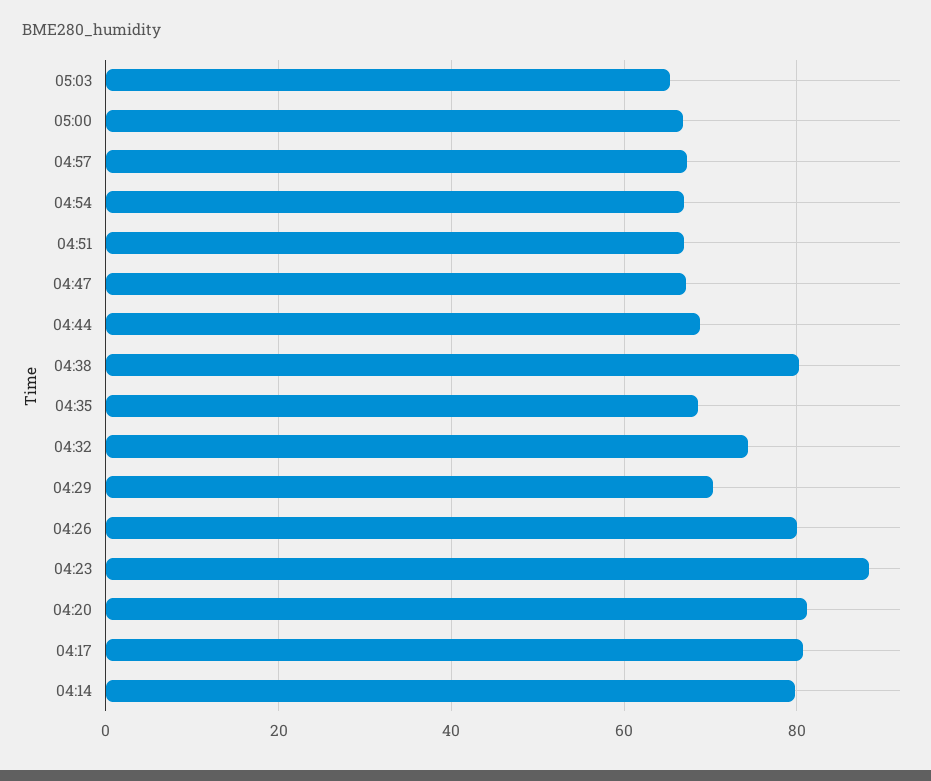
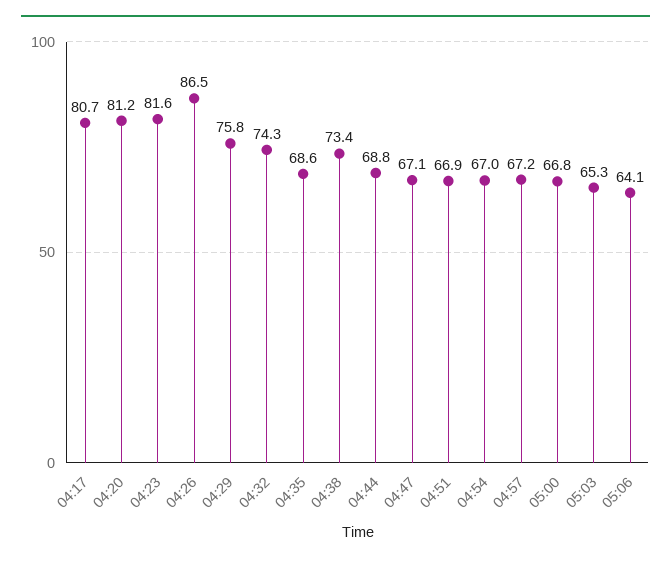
04:38: 80 -> 73.4
04:29: 70 -> 75.8
04:26: 80 -> 86.5
04:23: 88 -> 81.6
04:14: 80 -> none
05:06: none -> 64.1

